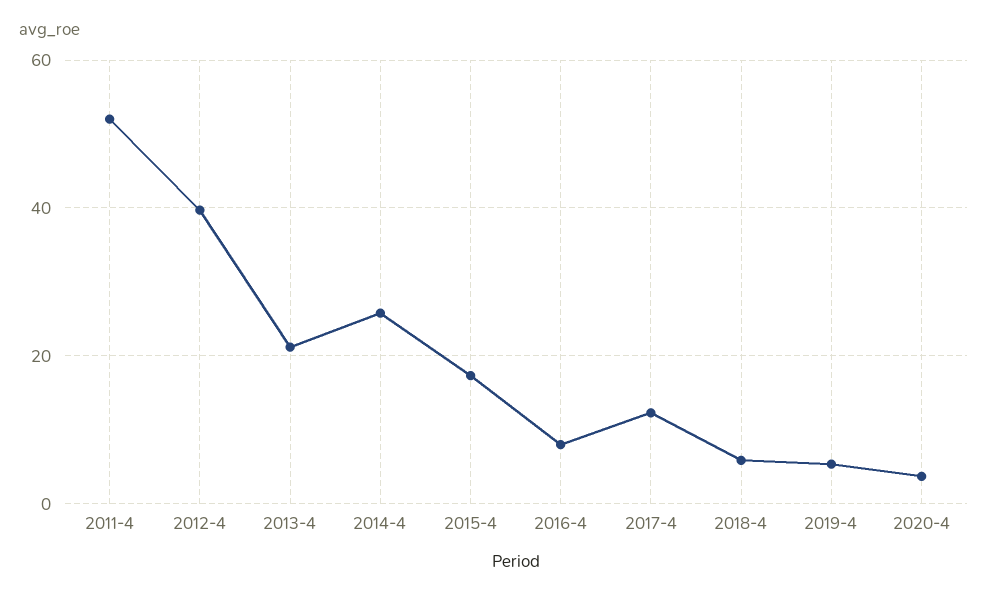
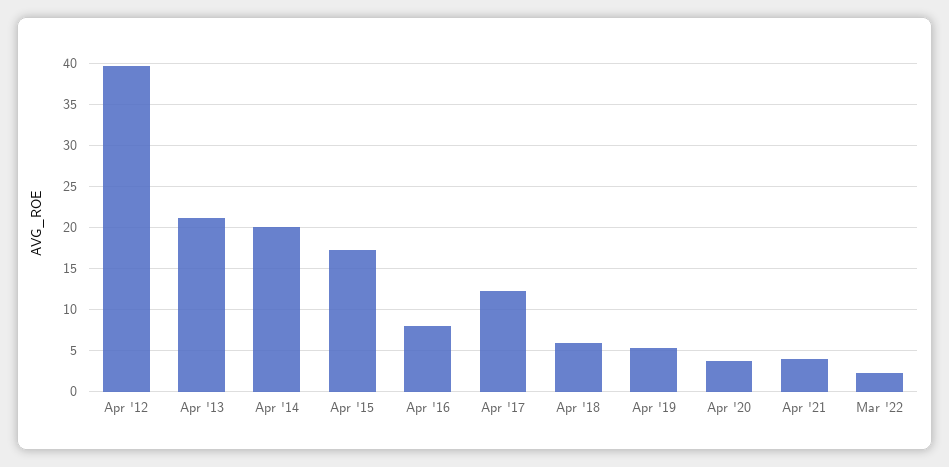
2011-4: 52 -> none
2014-4: 26 -> 20
Apr '21: none -> 4
Mar '22: none -> 2

